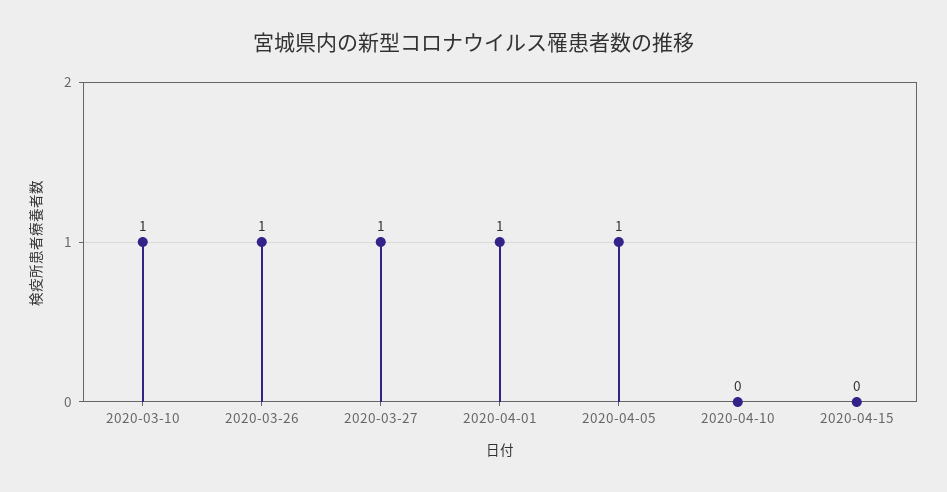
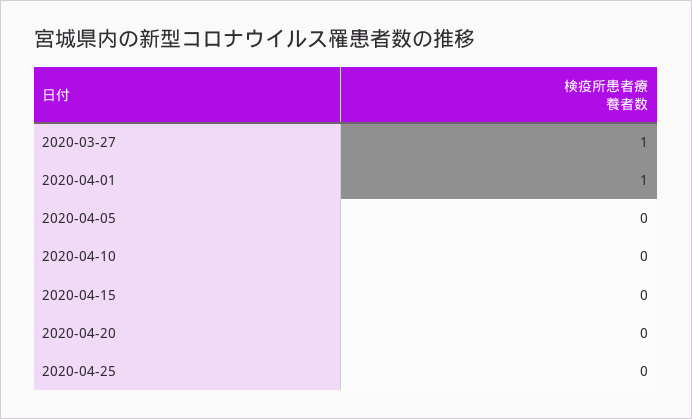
2020-03-10: 1 -> none
2020-03-26: 1 -> none
2020-04-05: 1 -> 0
2020-04-20: none -> 0
2020-04-25: none -> 0

